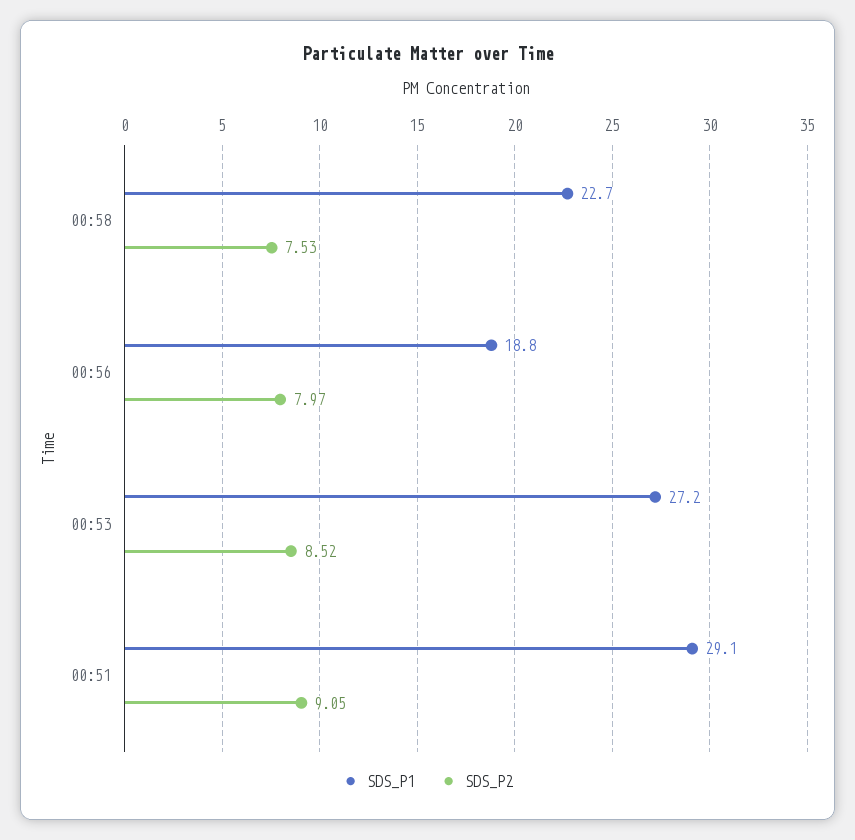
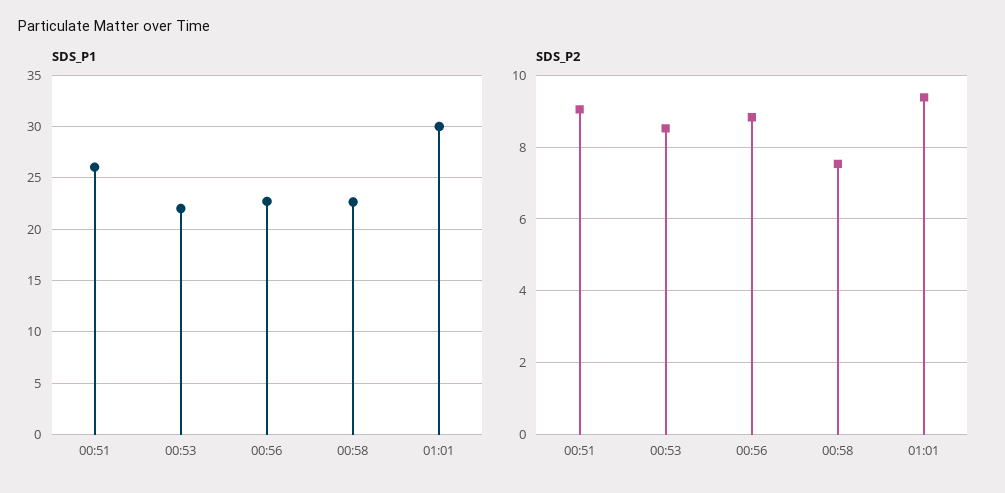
SDS_P1, 00:56: 18.8 -> 23
SDS_P2, 00:56: 7.97 -> 8.8
SDS_P1, 00:53: 27.2 -> 22
SDS_P1, 00:51: 29.1 -> 26
SDS_P1, 01:01: none -> 30
SDS_P2, 01:01: none -> 9.4

